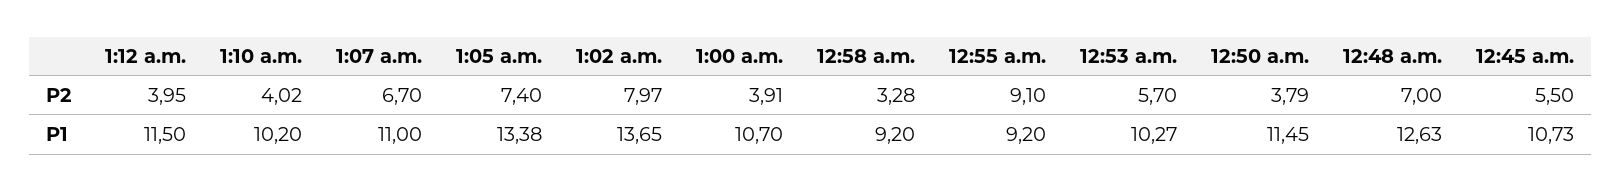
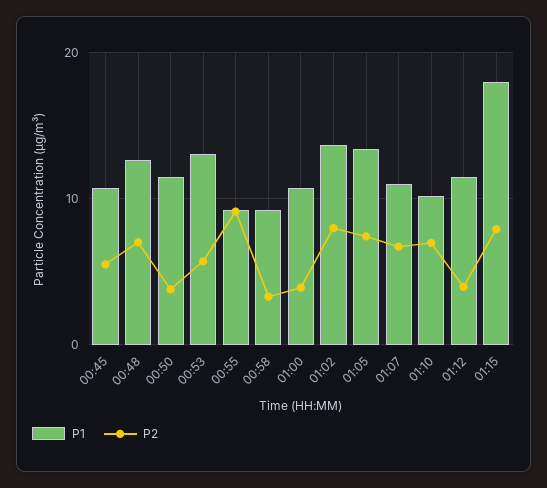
P2, 1:10 a.m.: 4.02 -> 7
P1, 12:53 a.m.: 10.27 -> 13
P1, 01:15: none -> 18
P2, 01:15: none -> 8

